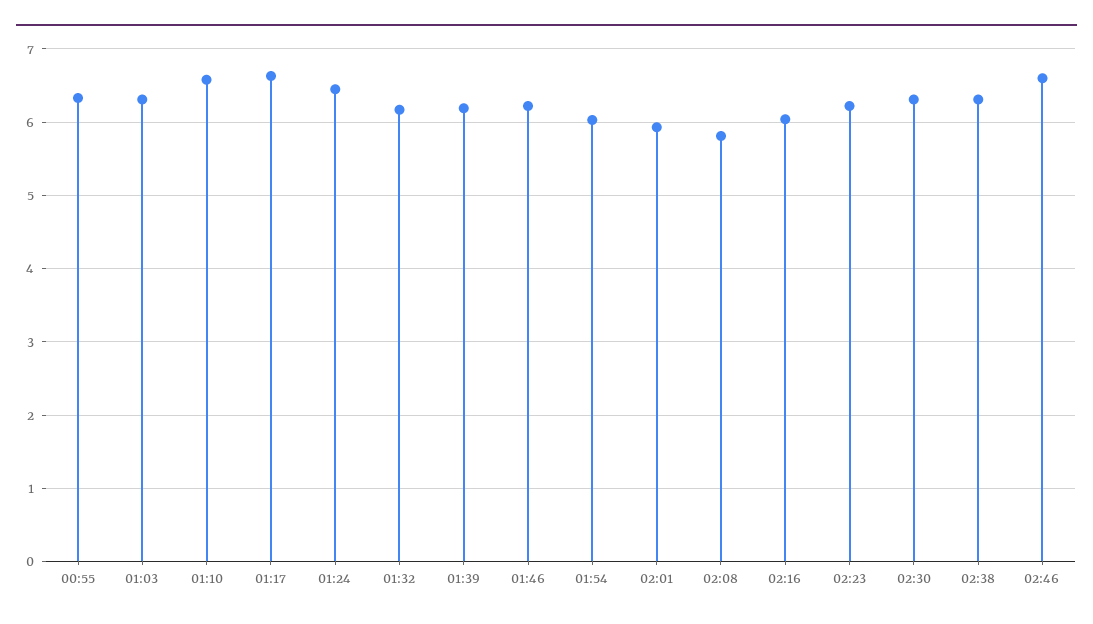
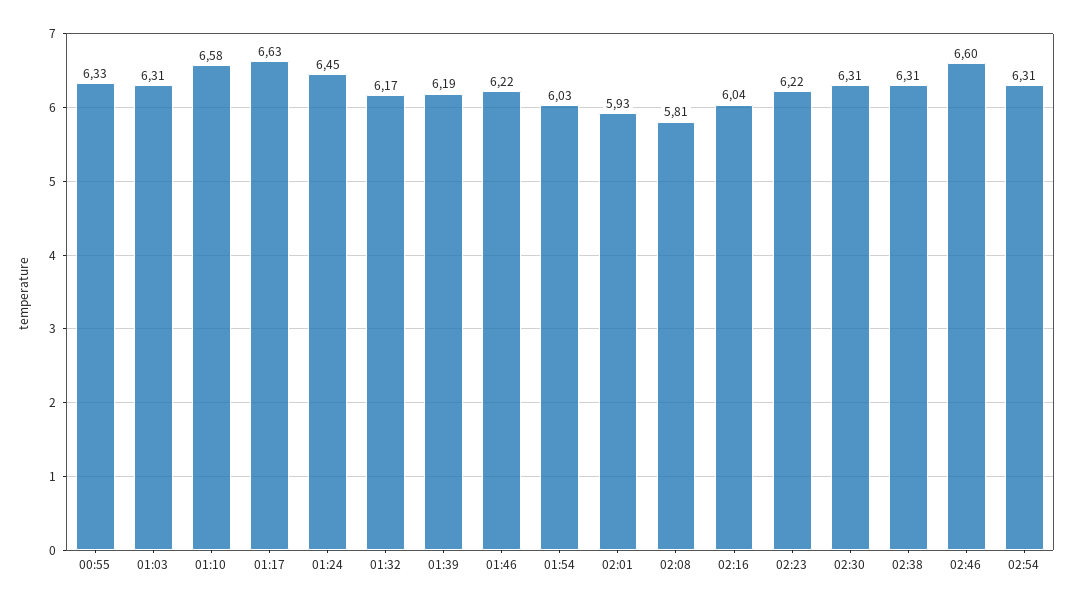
02:54: none -> 6.31

